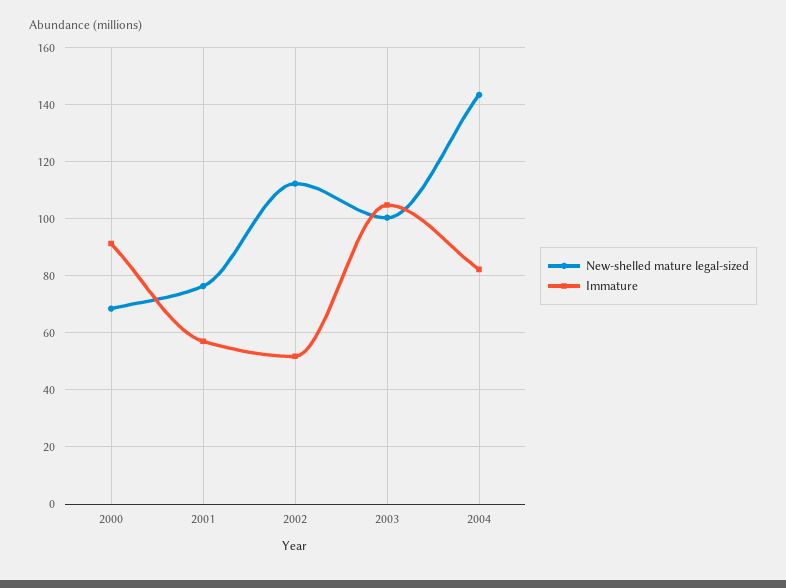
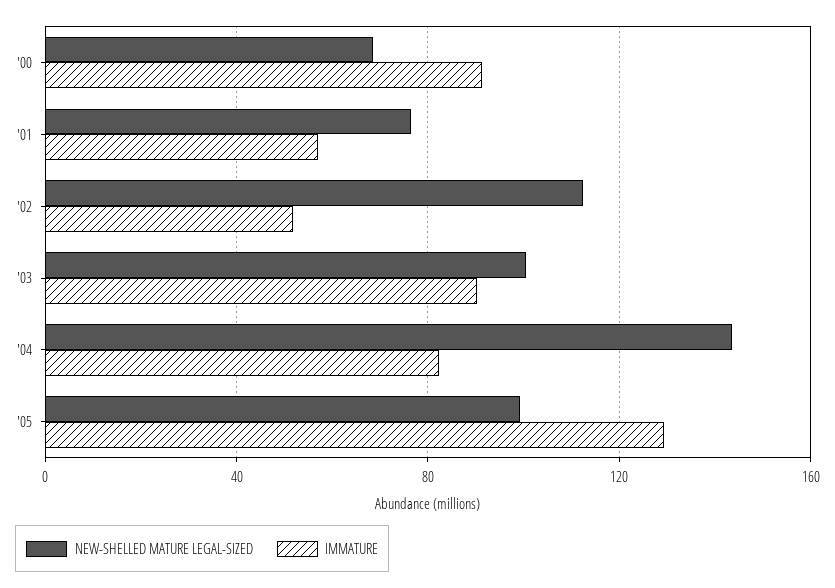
Immature, 2003: 105 -> 90
New-shelled mature legal-sized, '05: none -> 100
Immature, '05: none -> 130

